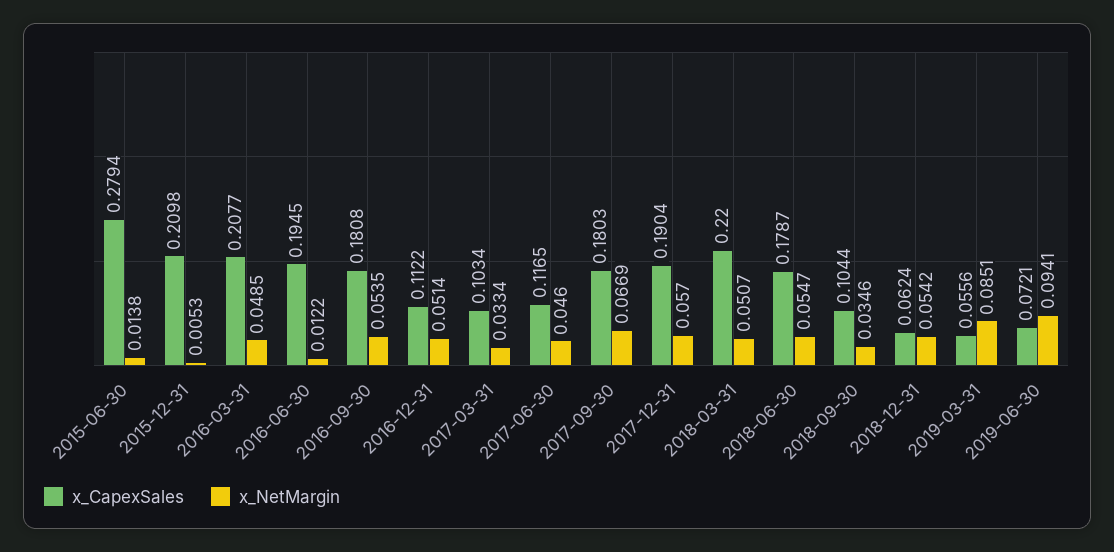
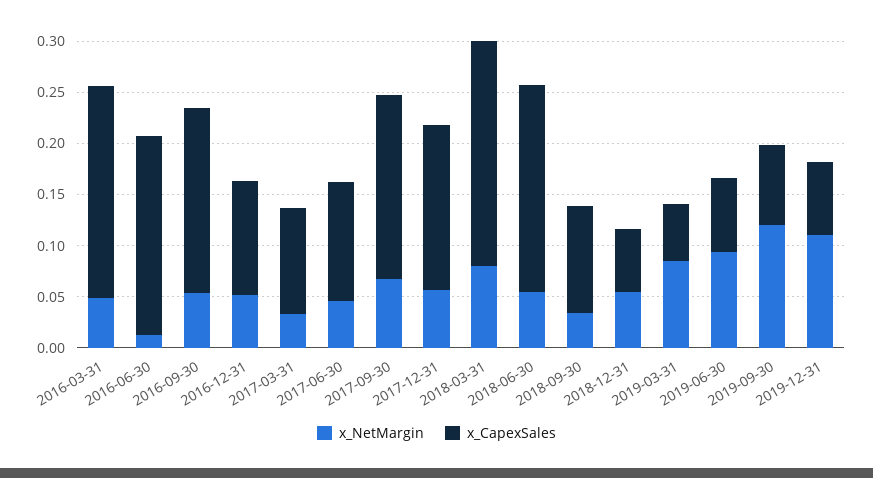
x_CapexSales, 2015-06-30: 0.2794 -> none
x_NetMargin, 2015-06-30: 0.0138 -> none
x_CapexSales, 2015-12-31: 0.2098 -> none
x_NetMargin, 2015-12-31: 0.0053 -> none
x_CapexSales, 2017-12-31: 0.1904 -> 0.16
x_NetMargin, 2018-03-31: 0.0507 -> 0.08
x_CapexSales, 2018-06-30: 0.1787 -> 0.2
x_NetMargin, 2019-09-30: none -> 0.12
x_CapexSales, 2019-09-30: none -> 0.08
x_NetMargin, 2019-12-31: none -> 0.11
x_CapexSales, 2019-12-31: none -> 0.07

